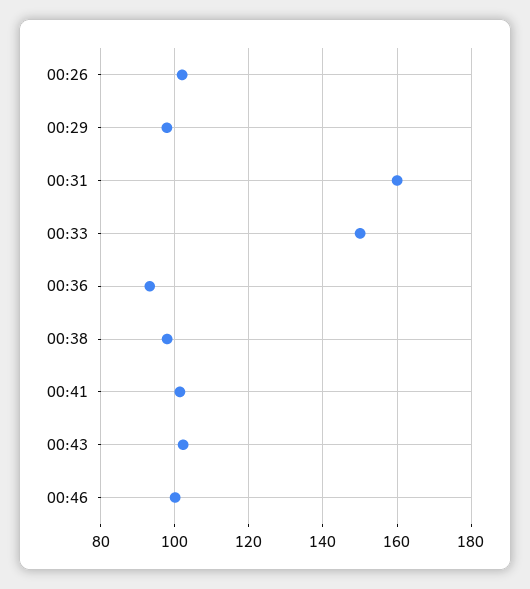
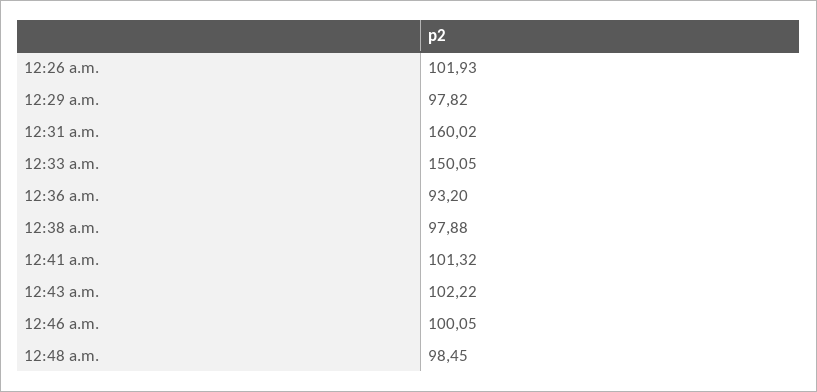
12:48 a.m.: none -> 98.45

